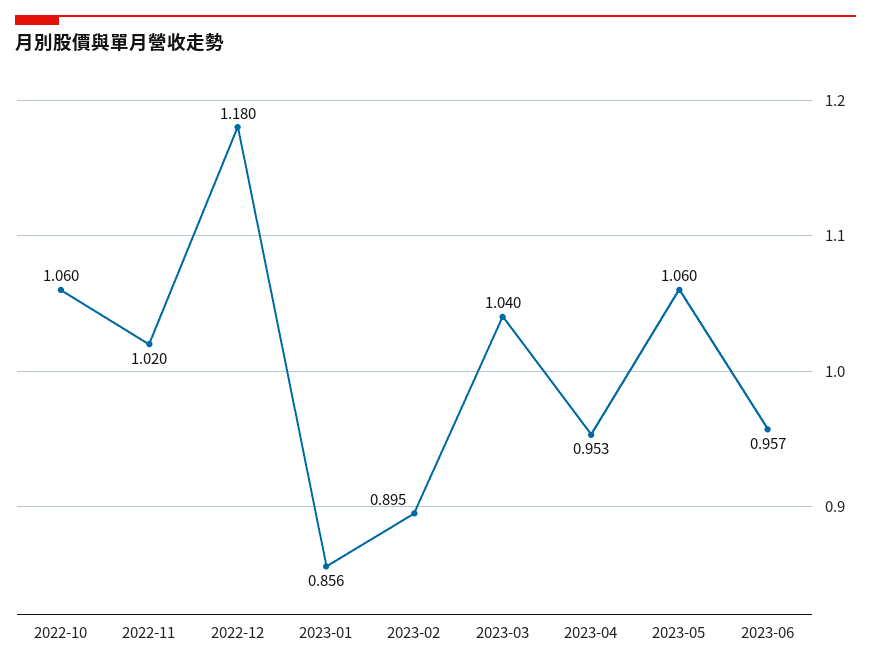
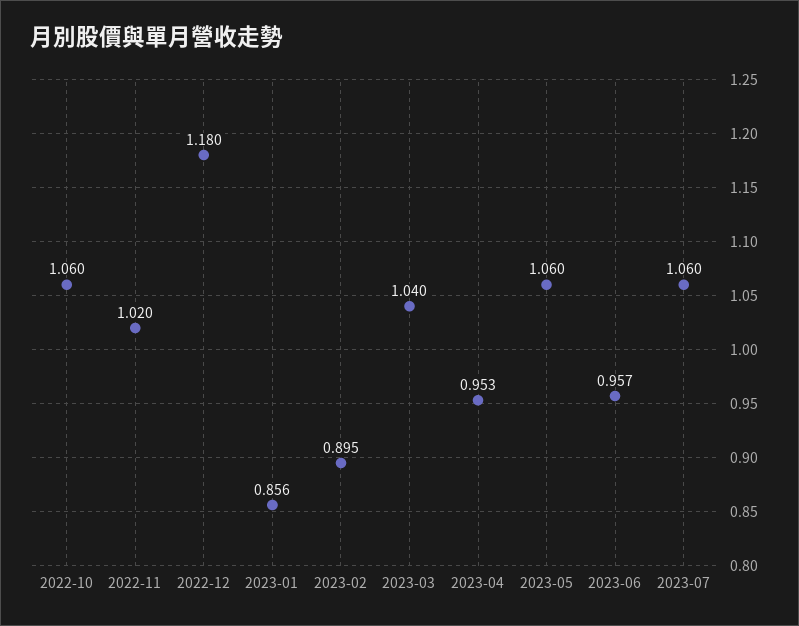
2023-07: none -> 1.06

